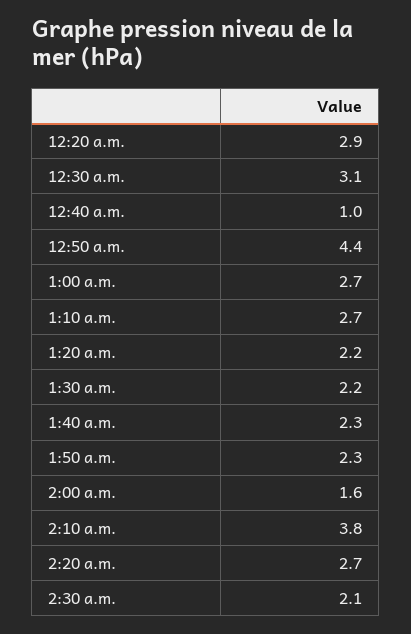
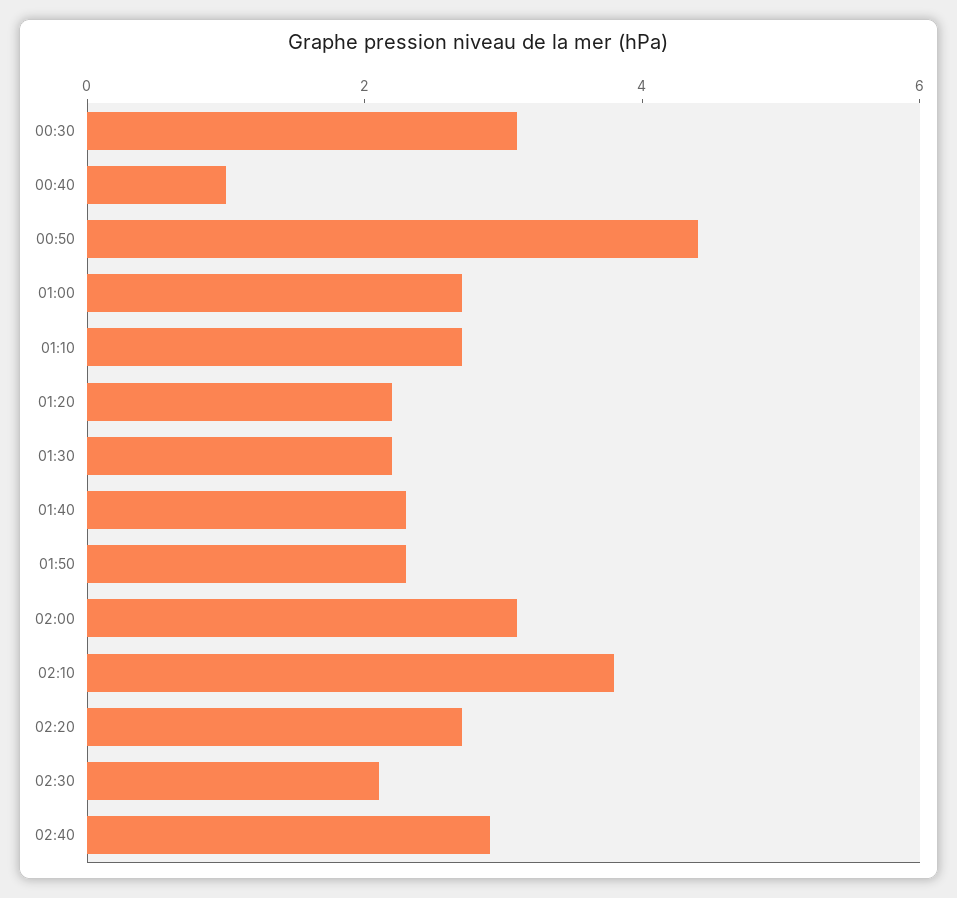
12:20 a.m.: 2.9 -> none
2:00 a.m.: 1.6 -> 3
02:40: none -> 3

